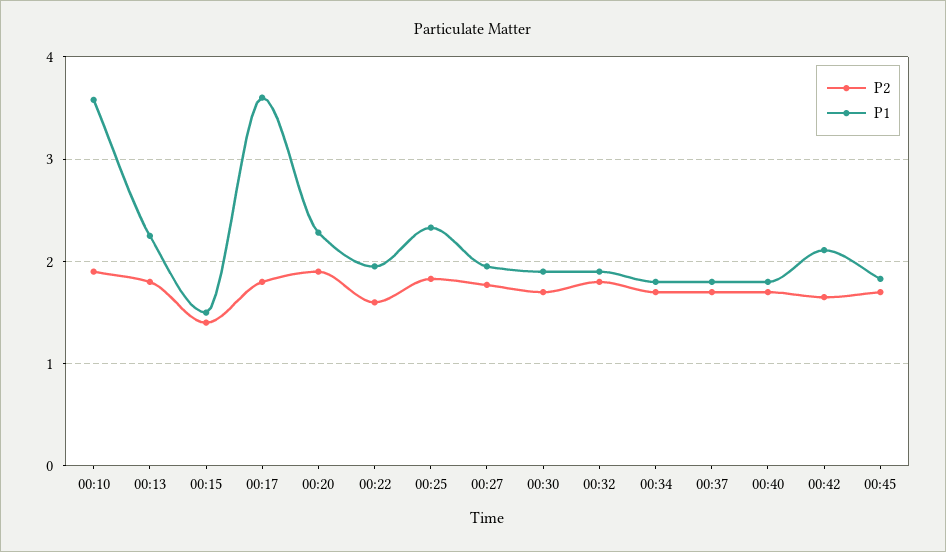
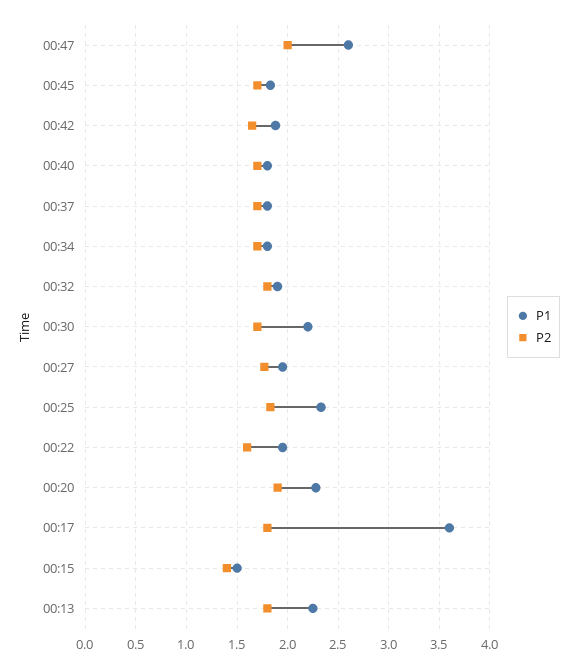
P2, 00:10: 1.9 -> none
P1, 00:10: 3.6 -> none
P1, 00:30: 1.9 -> 2.2
P1, 00:42: 2.1 -> 1.9
P1, 00:47: none -> 2.6
P2, 00:47: none -> 2

